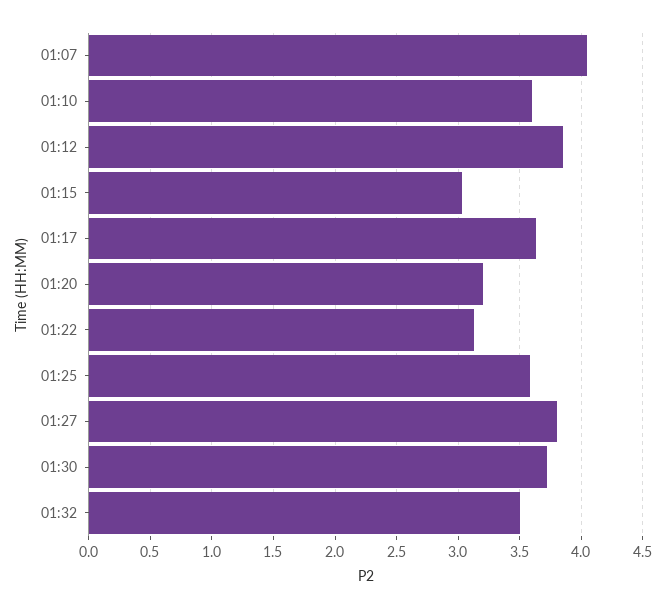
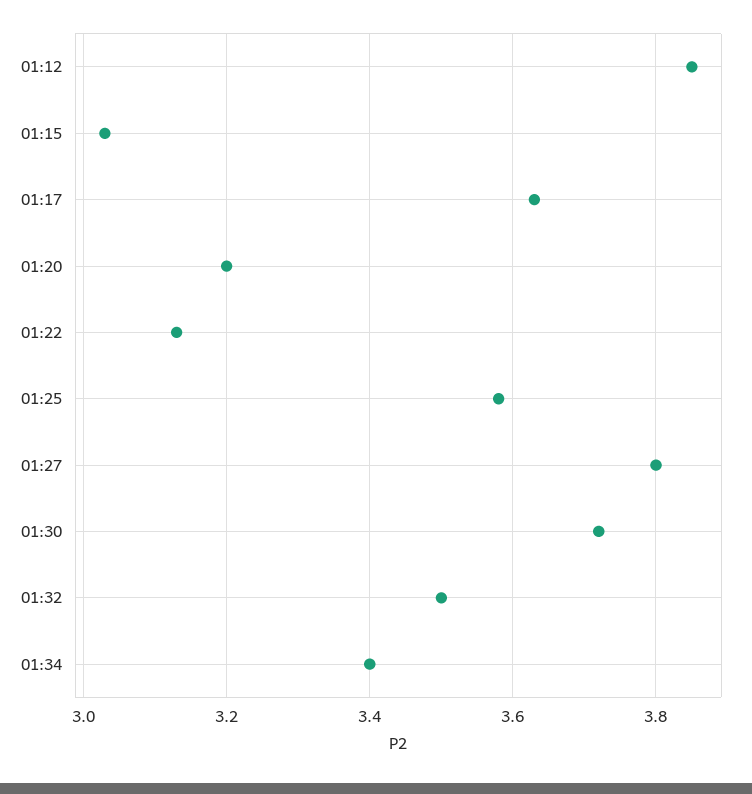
01:07: 4.05 -> none
01:10: 3.6 -> none
01:34: none -> 3.4

